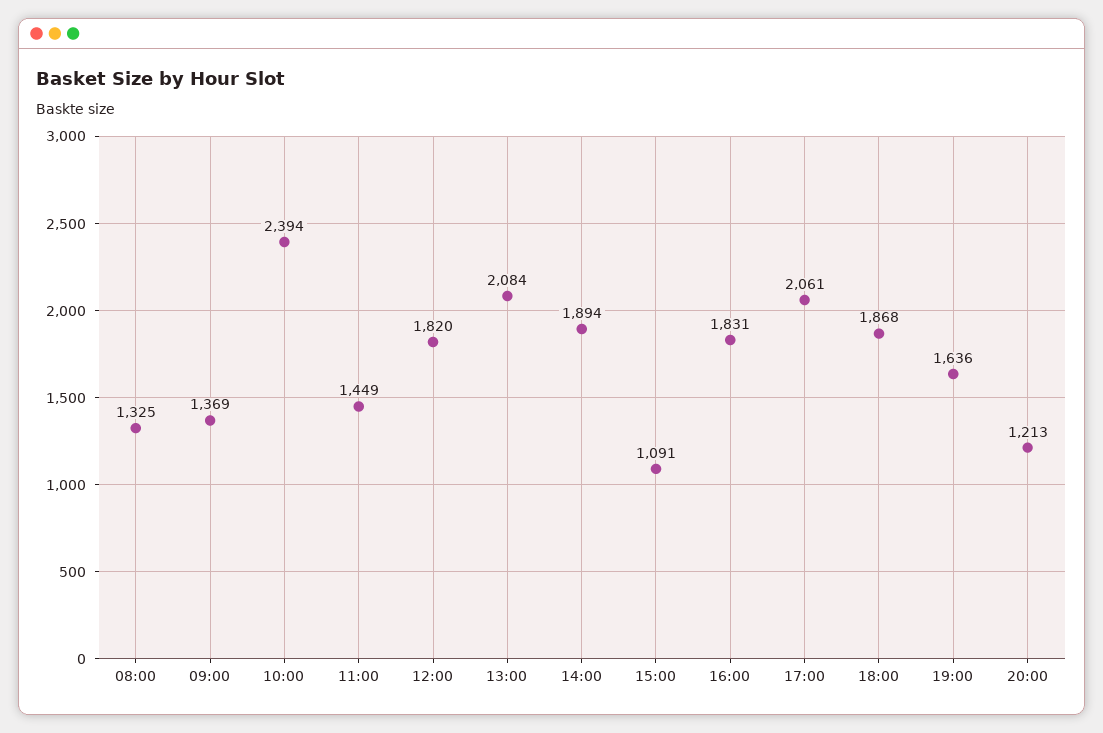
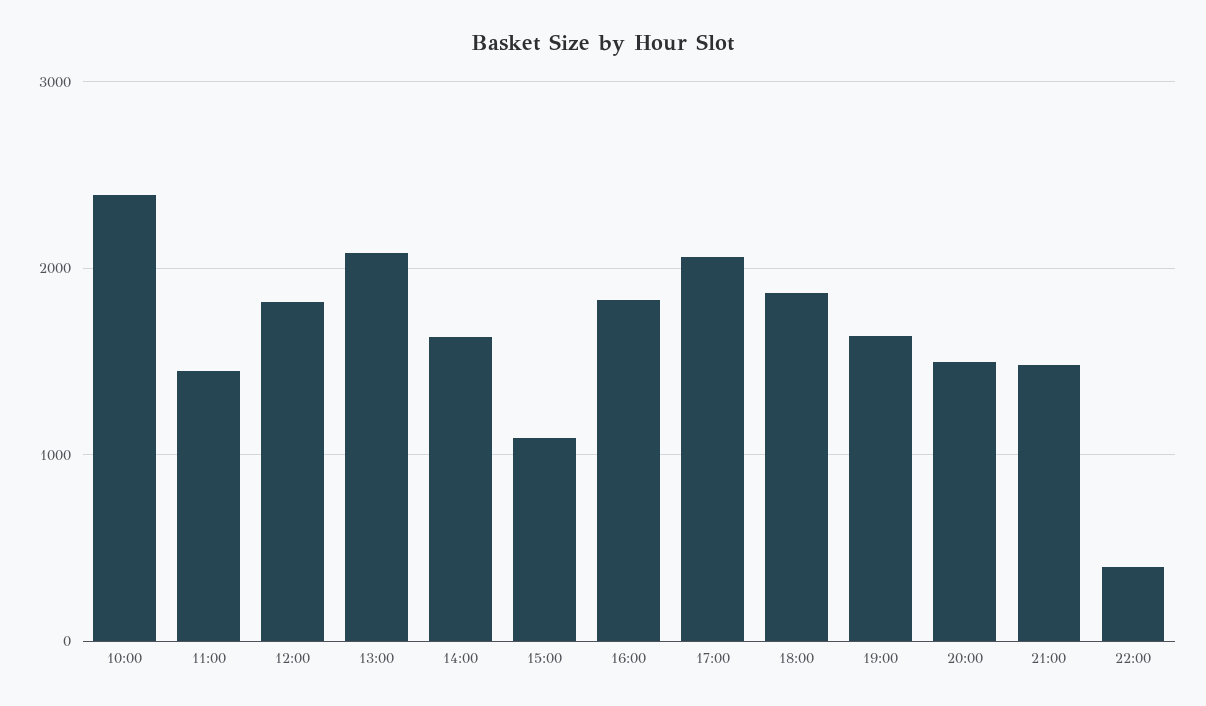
08:00: 1325 -> none
09:00: 1369 -> none
14:00: 1894 -> 1600
20:00: 1213 -> 1500
21:00: none -> 1500
22:00: none -> 400

